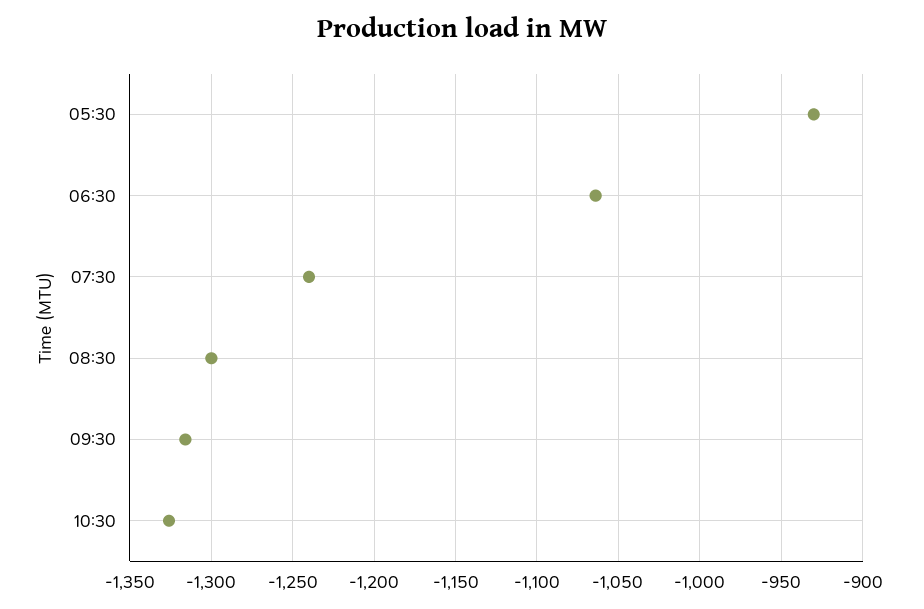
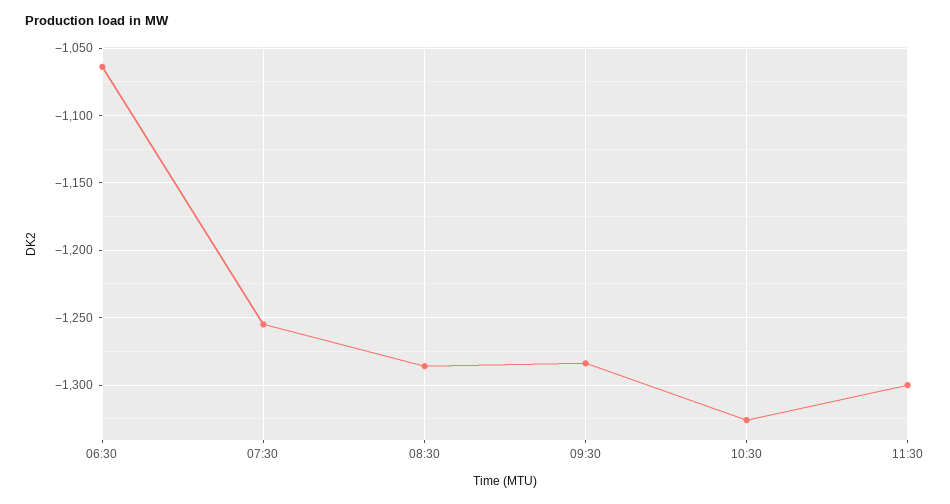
05:30: -930 -> none
07:30: -1240 -> -1255
08:30: -1300 -> -1285
09:30: -1315 -> -1285
11:30: none -> -1300

